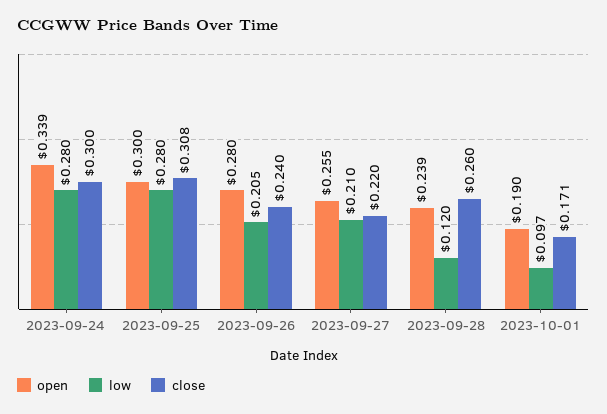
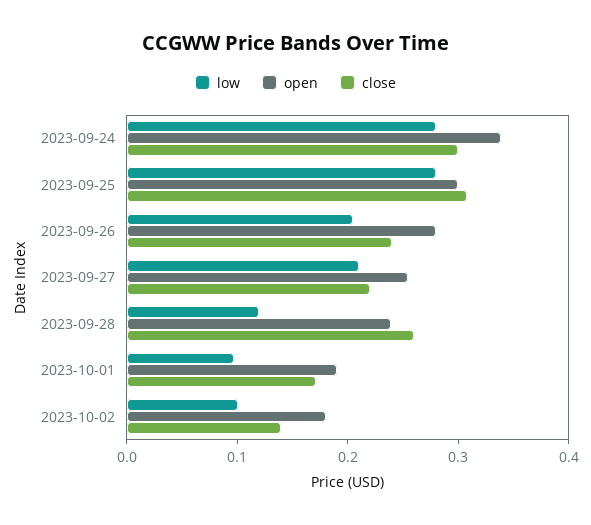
low, 2023-10-02: none -> 0.1
open, 2023-10-02: none -> 0.18
close, 2023-10-02: none -> 0.14

